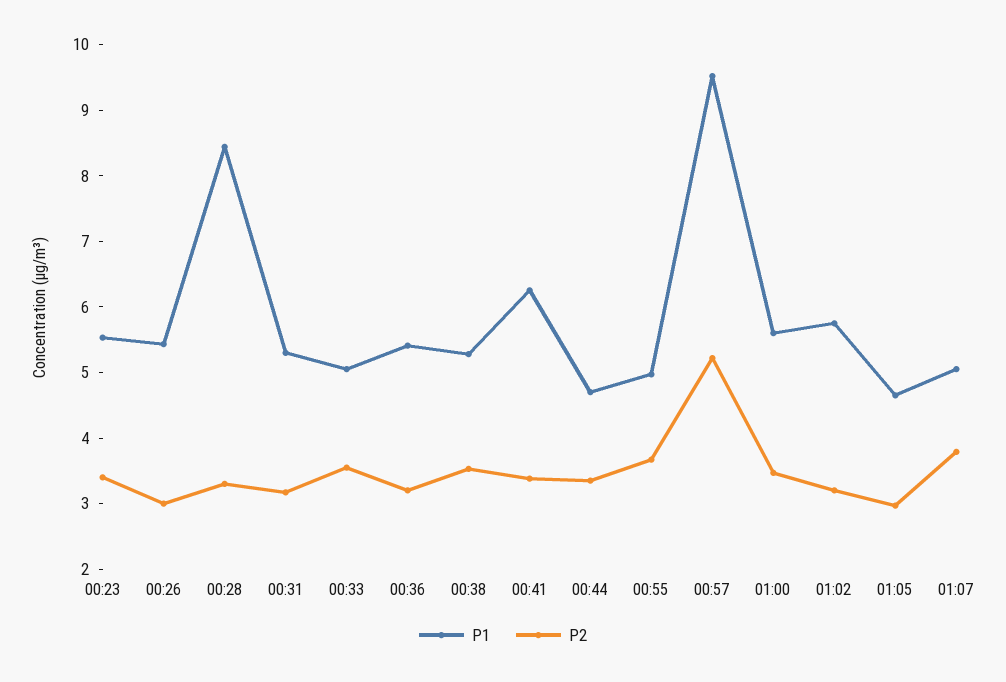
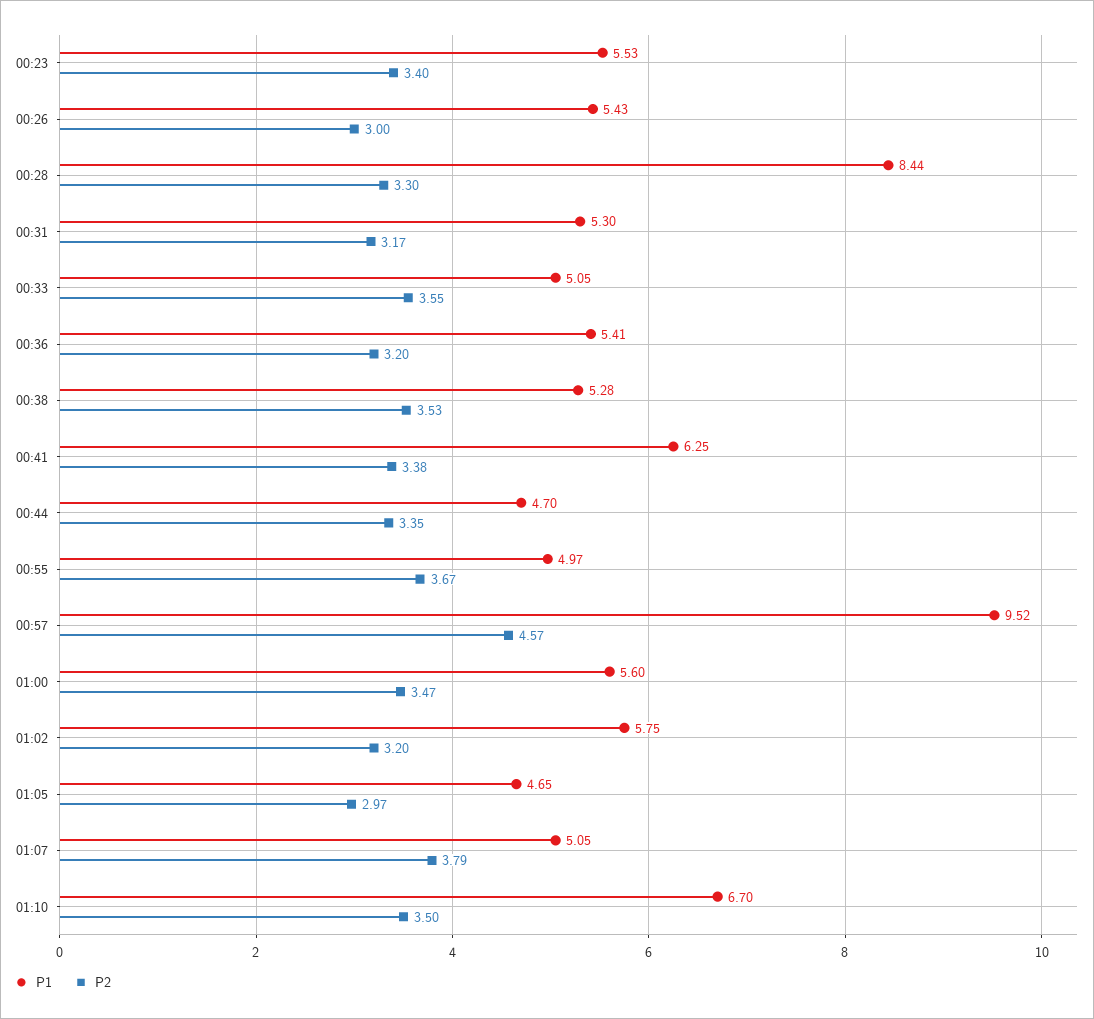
P2, 00:57: 5.2 -> 4.57
P1, 01:10: none -> 6.7
P2, 01:10: none -> 3.5

